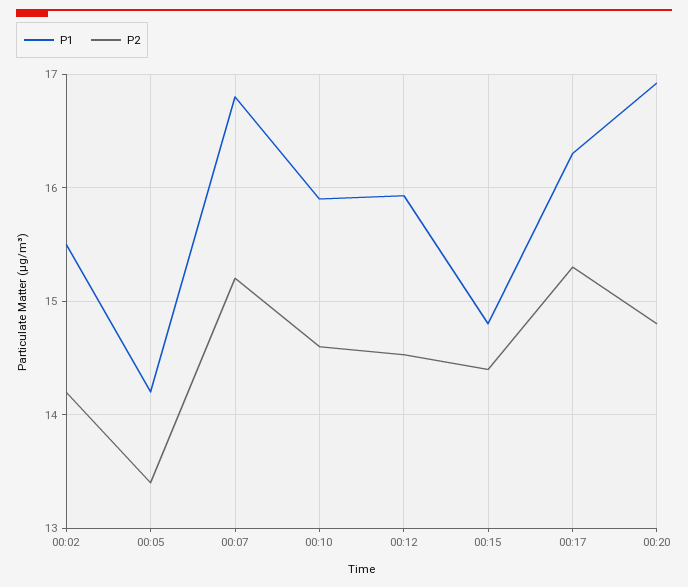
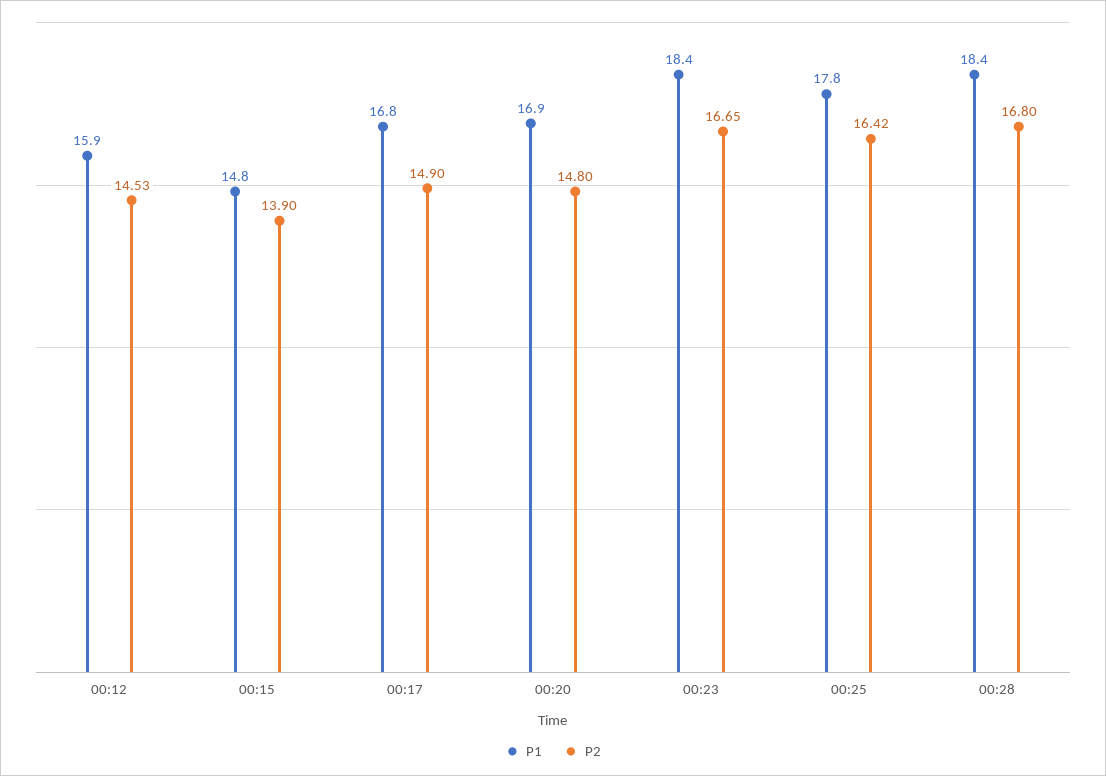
P1, 00:02: 15.5 -> none
P2, 00:02: 14.2 -> none
P1, 00:05: 14.2 -> none
P2, 00:05: 13.4 -> none
P1, 00:07: 16.8 -> none
P2, 00:07: 15.2 -> none
P1, 00:10: 15.9 -> none
P2, 00:10: 14.6 -> none
P2, 00:15: 14.4 -> 13.9
P1, 00:17: 16.3 -> 16.8
P2, 00:17: 15.3 -> 14.9
P1, 00:23: none -> 18.4
P2, 00:23: none -> 16.65
P1, 00:25: none -> 17.8
P2, 00:25: none -> 16.42
P1, 00:28: none -> 18.4
P2, 00:28: none -> 16.8

